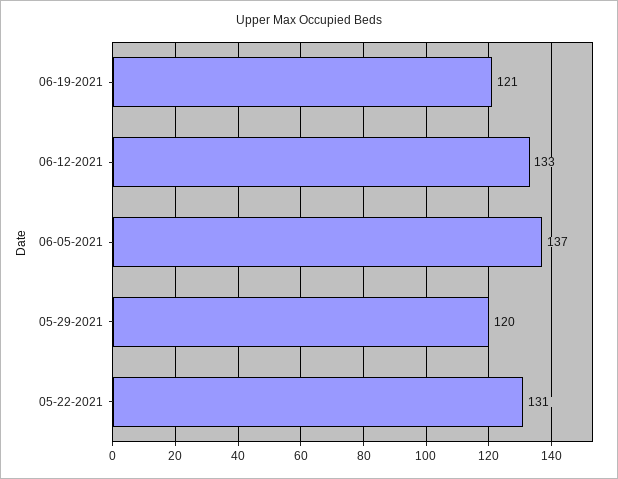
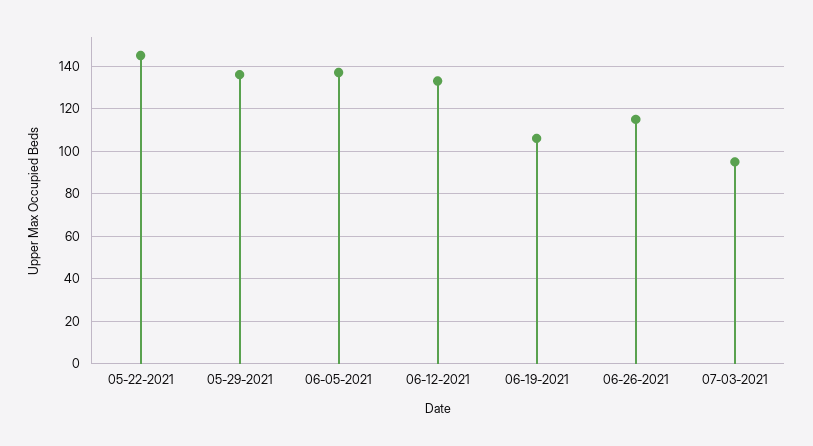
06-19-2021: 121 -> 105
05-29-2021: 120 -> 135
05-22-2021: 131 -> 145
06-26-2021: none -> 115
07-03-2021: none -> 95

